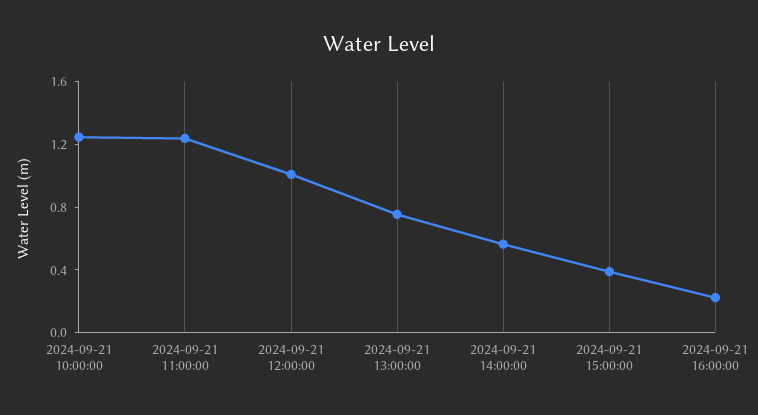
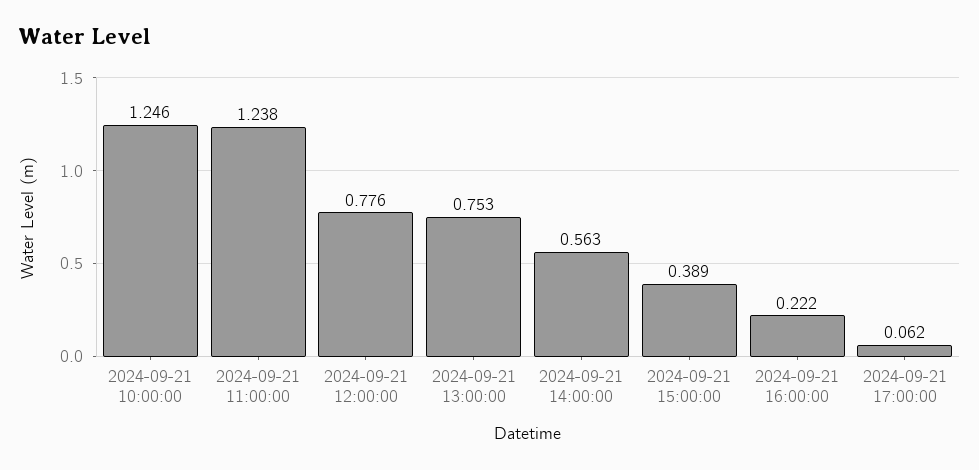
2024-09-21 12:00:00: 1 -> 0.776
2024-09-21 17:00:00: none -> 0.062

